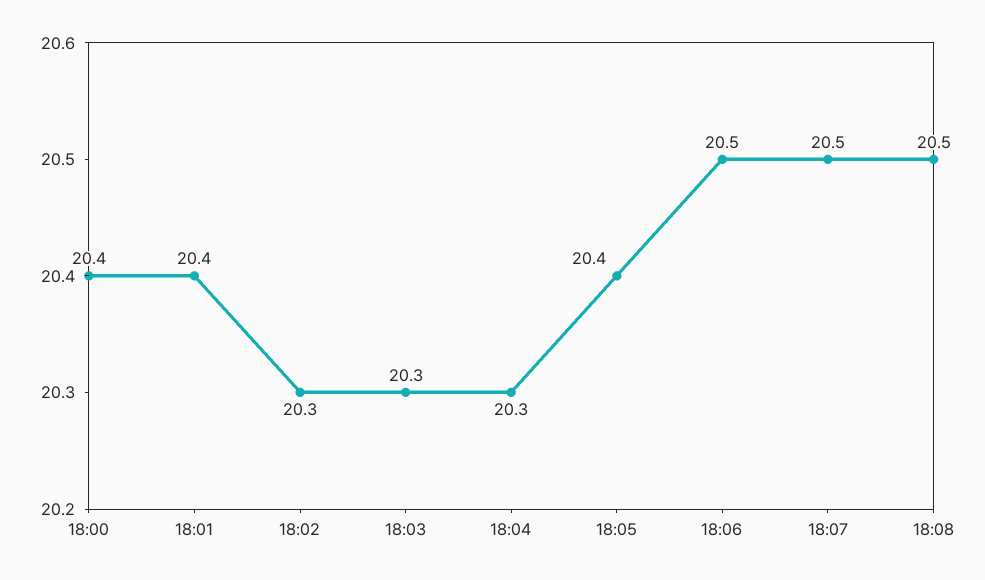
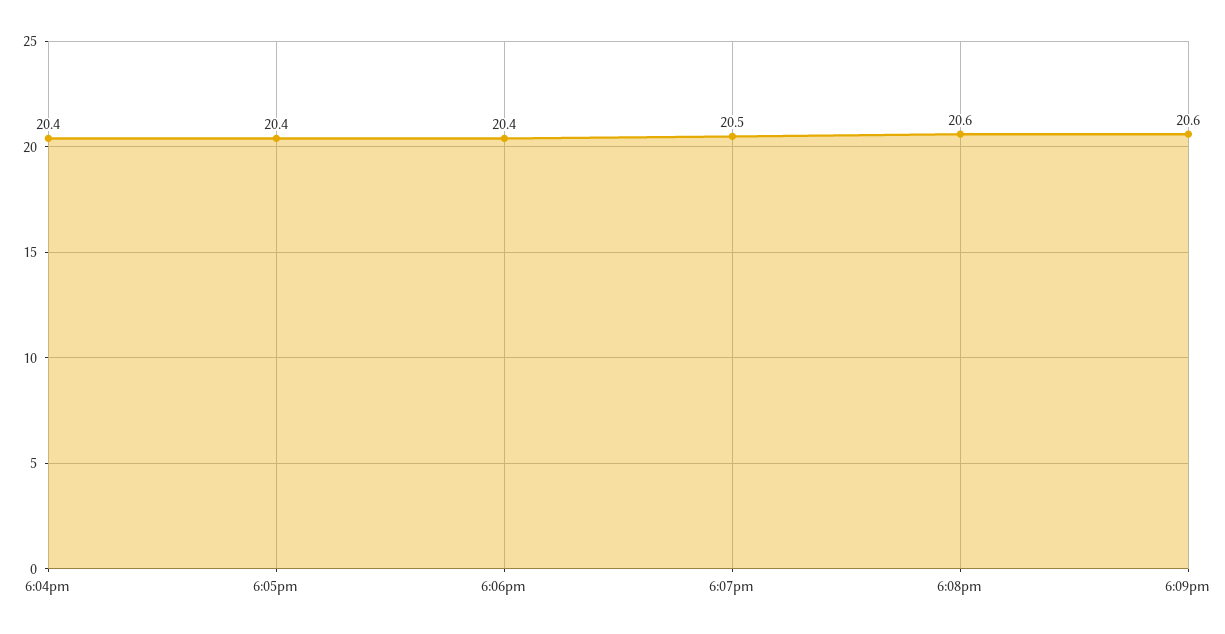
18:00: 20.4 -> none
18:01: 20.4 -> none
18:02: 20.3 -> none
18:03: 20.3 -> none
18:04: 20.3 -> 20.4
18:06: 20.5 -> 20.4
18:08: 20.5 -> 20.6
6:09pm: none -> 20.6

